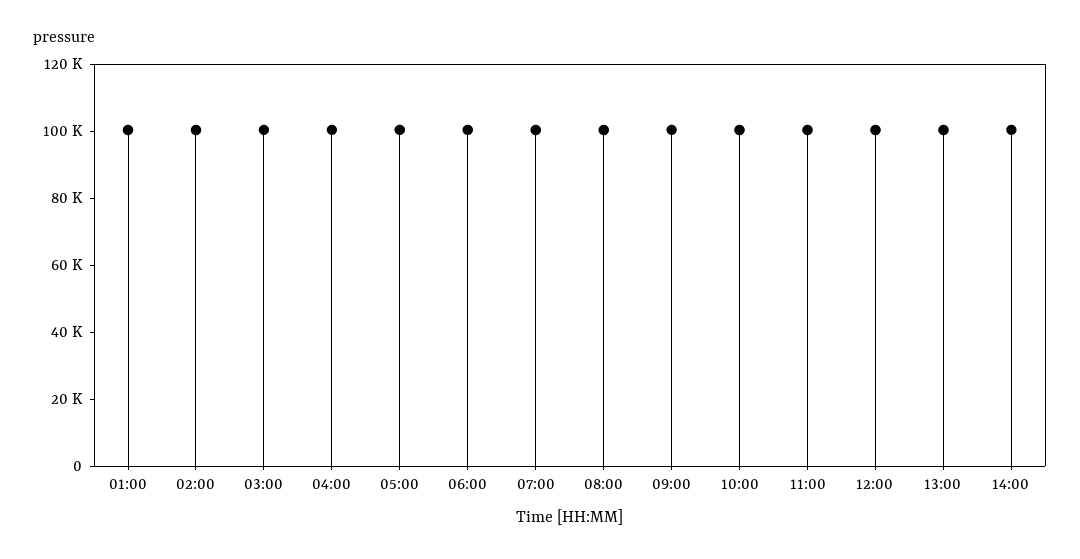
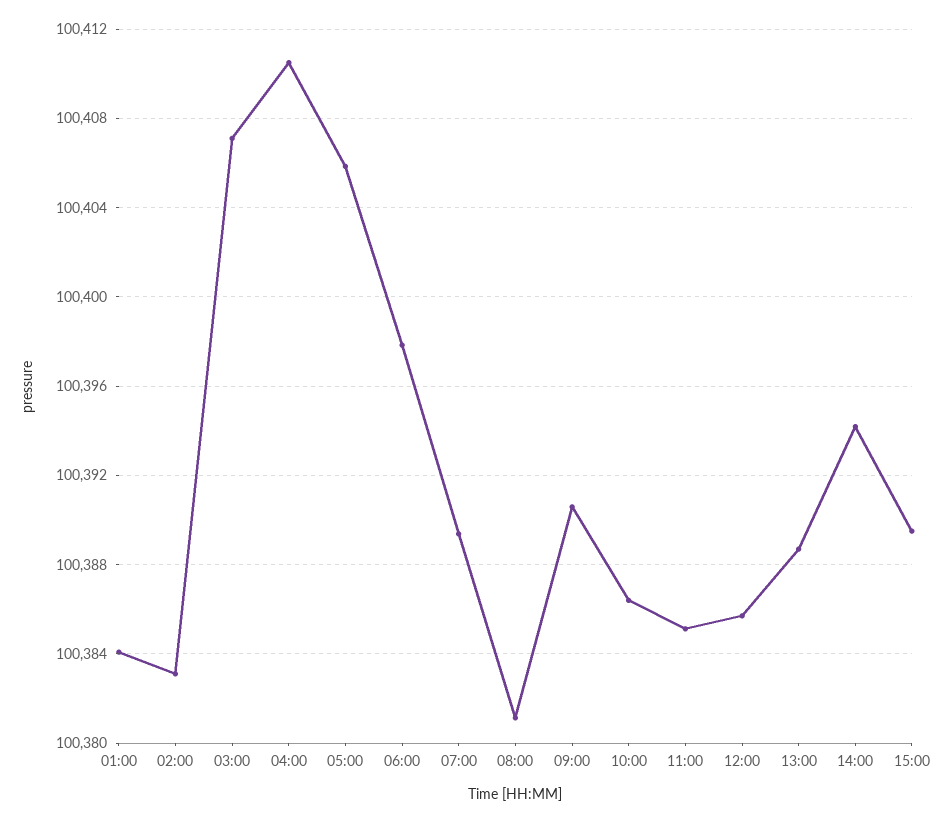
15:00: none -> 100389.5

